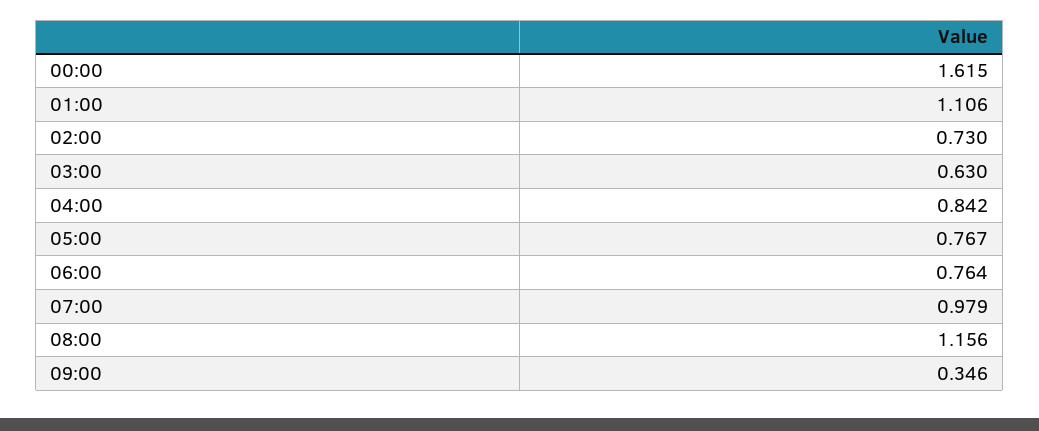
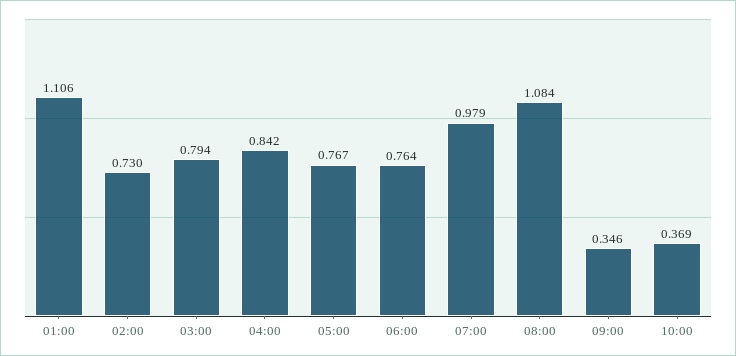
00:00: 1.615 -> none
03:00: 0.63 -> 0.794
08:00: 1.156 -> 1.084
10:00: none -> 0.369

